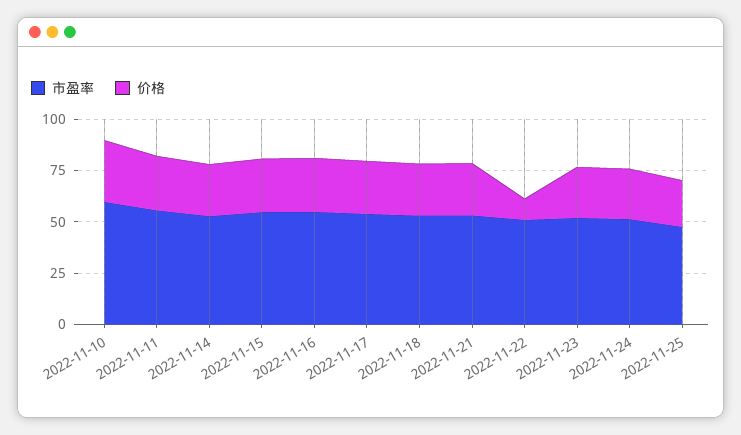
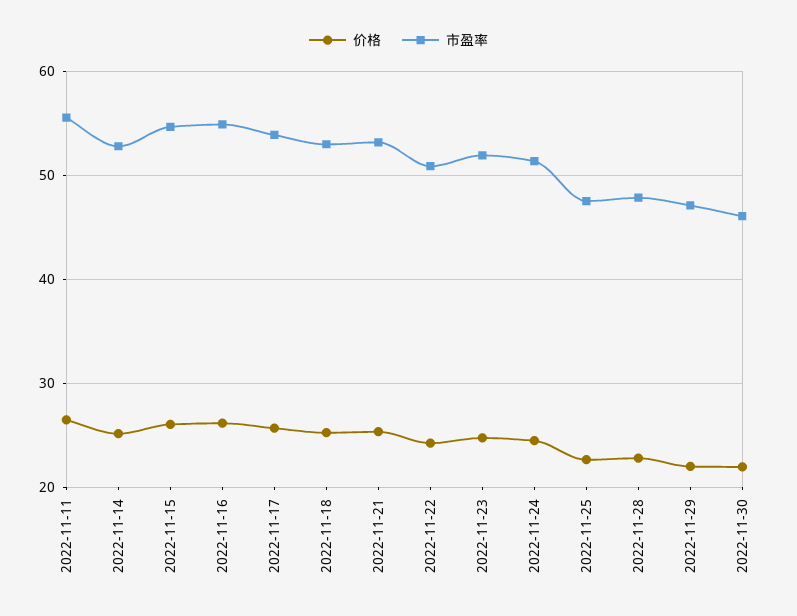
市盈率, 2022-11-10: 60 -> none
价格, 2022-11-10: 30 -> none
价格, 2022-11-22: 10 -> 24
价格, 2022-11-28: none -> 23
市盈率, 2022-11-28: none -> 48
价格, 2022-11-29: none -> 22
市盈率, 2022-11-29: none -> 47
价格, 2022-11-30: none -> 22
市盈率, 2022-11-30: none -> 46

